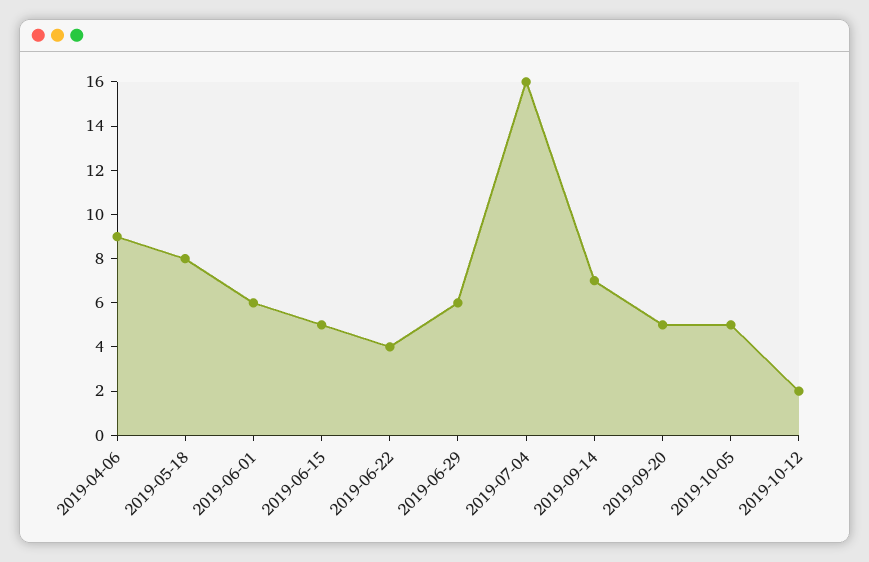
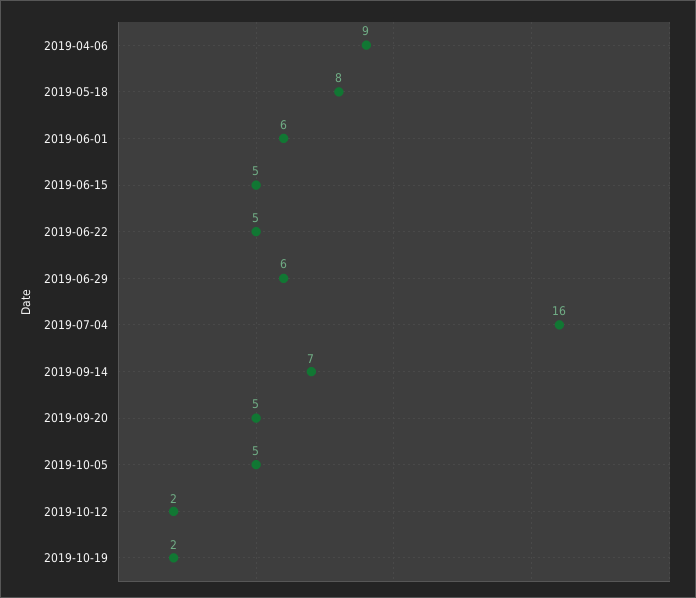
2019-06-22: 4 -> 5
2019-10-19: none -> 2

